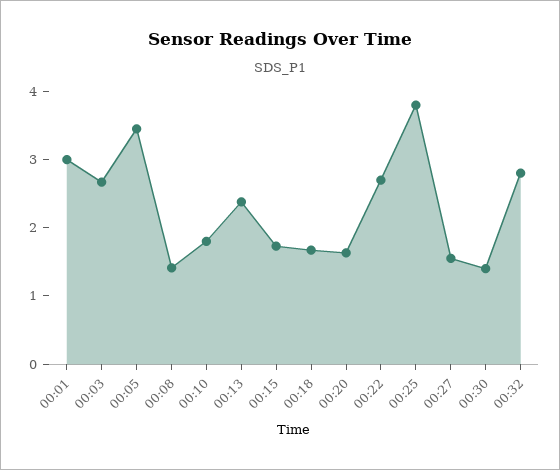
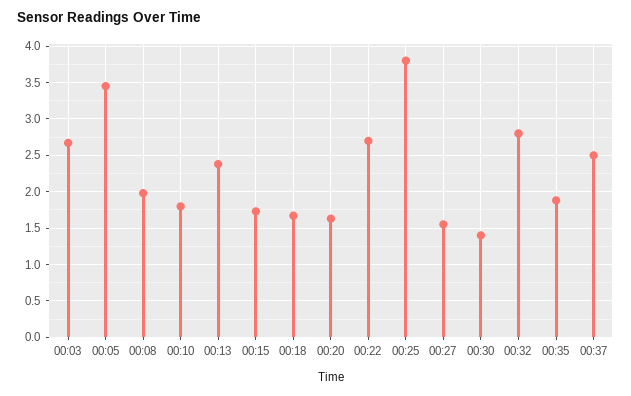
00:01: 3 -> none
00:08: 1.4 -> 2
00:35: none -> 1.9
00:37: none -> 2.5

